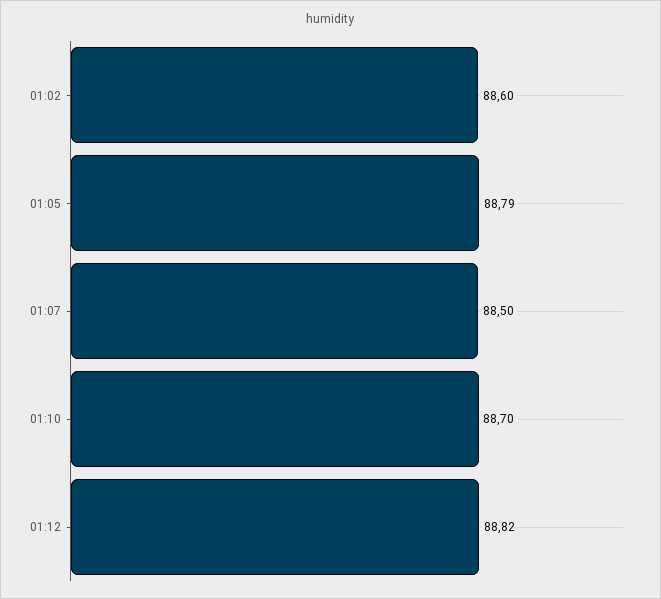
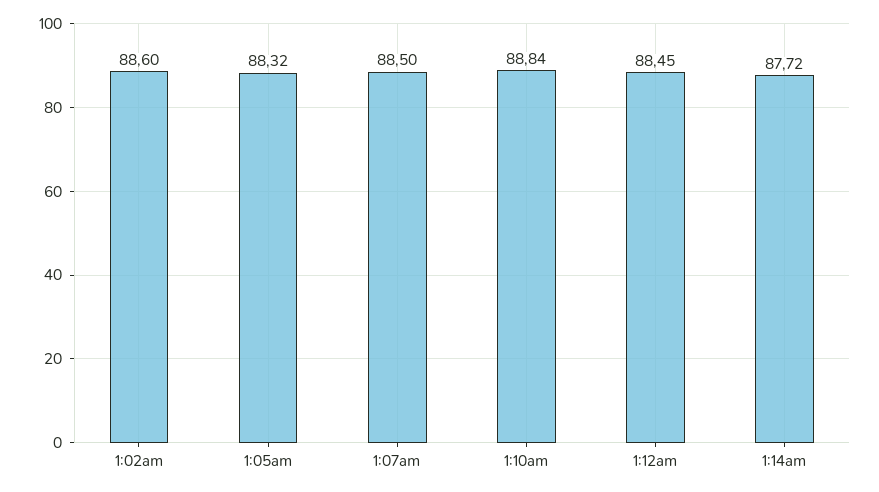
01:05: 88.79 -> 88.32
01:10: 88.7 -> 88.84
01:12: 88.82 -> 88.45
1:14am: none -> 87.72

